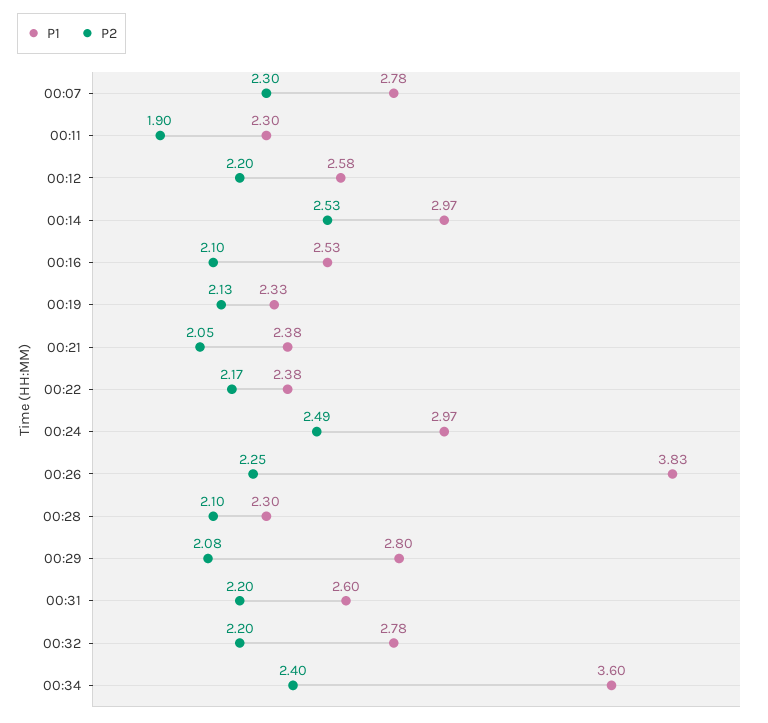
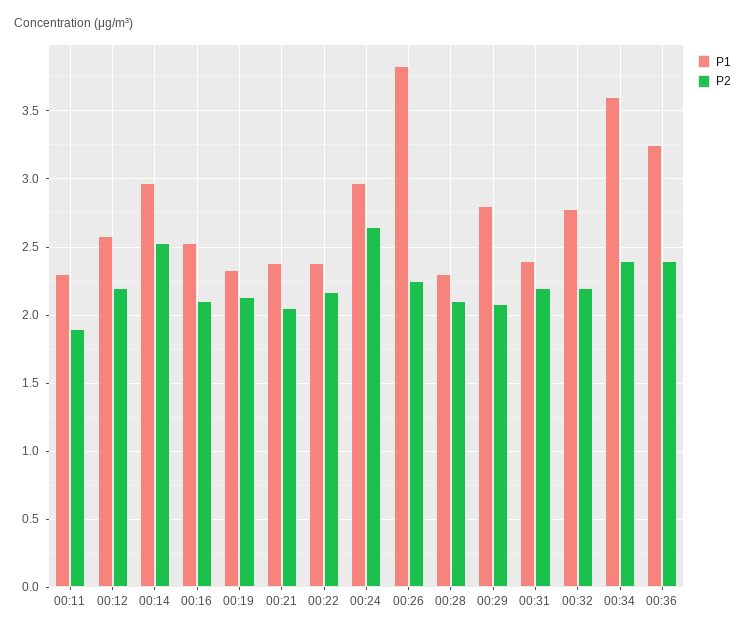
P1, 00:07: 2.78 -> none
P2, 00:07: 2.3 -> none
P2, 00:24: 2.49 -> 2.65
P1, 00:31: 2.6 -> 2.4
P1, 00:36: none -> 3.25
P2, 00:36: none -> 2.4

